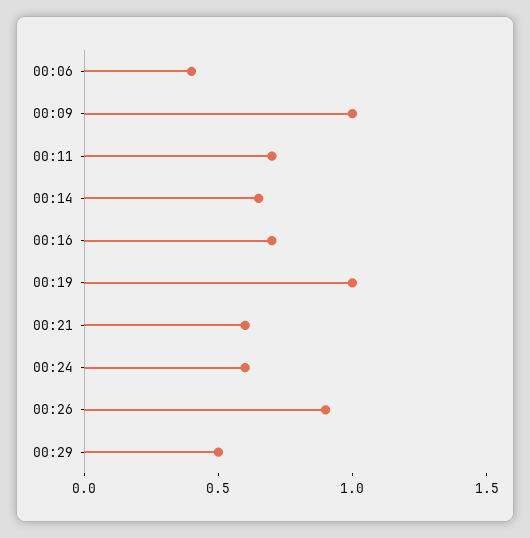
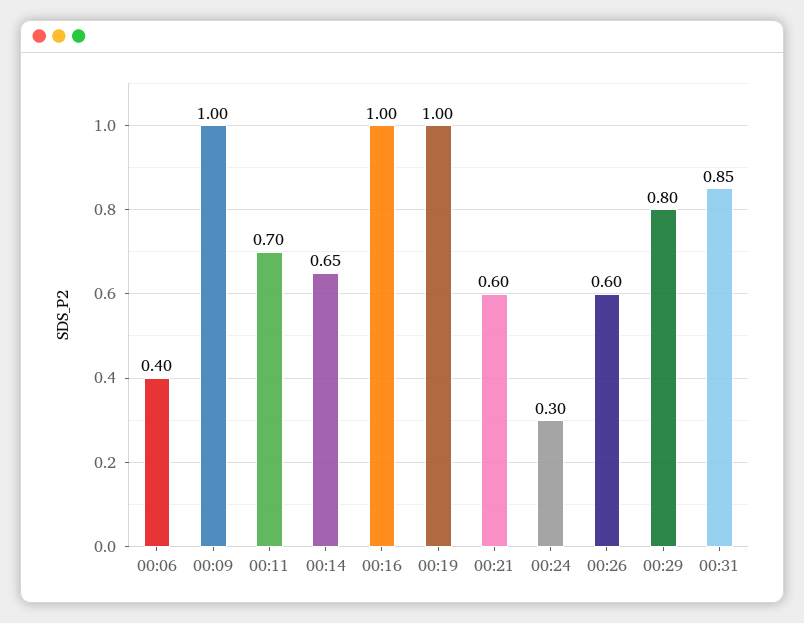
00:16: 0.7 -> 1
00:24: 0.6 -> 0.3
00:26: 0.9 -> 0.6
00:29: 0.5 -> 0.8
00:31: none -> 0.85

